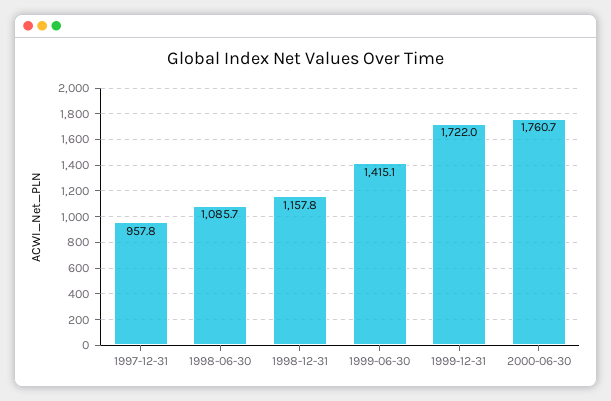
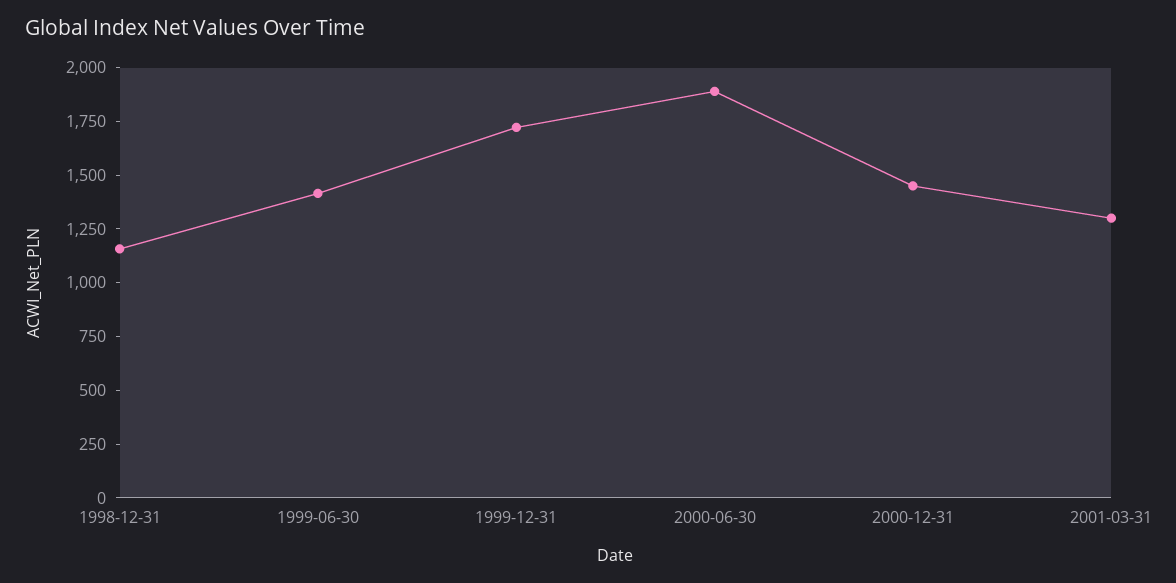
1997-12-31: 957.8 -> none
1998-06-30: 1085.7 -> none
2000-06-30: 1760.7 -> 1900
2000-12-31: none -> 1450
2001-03-31: none -> 1300

